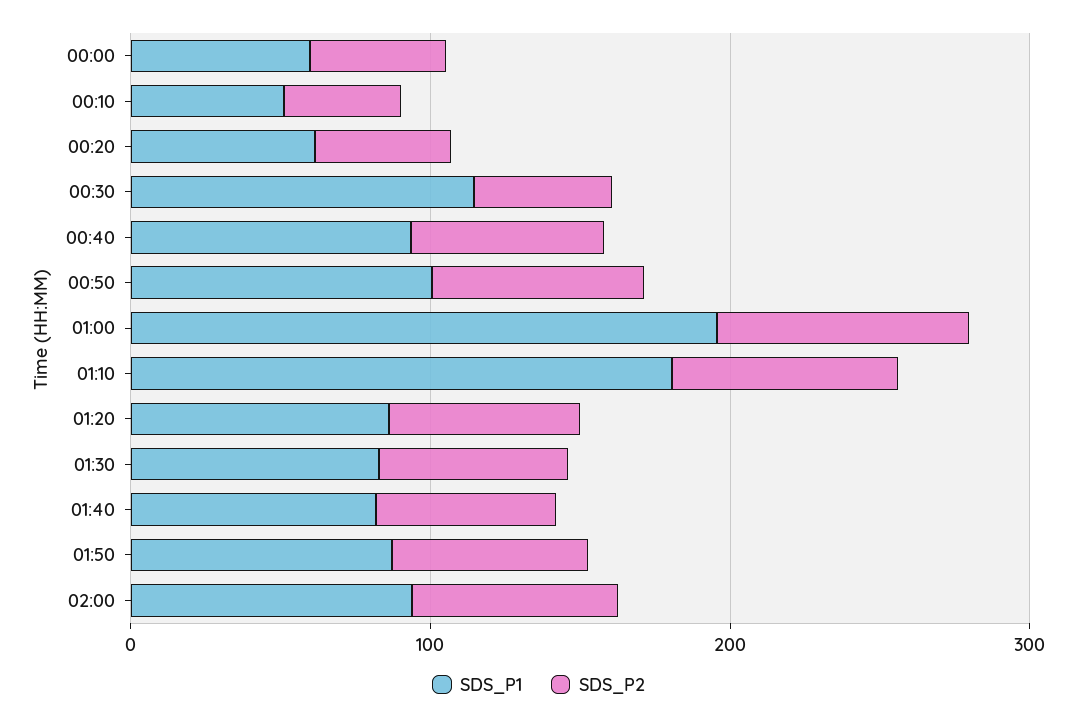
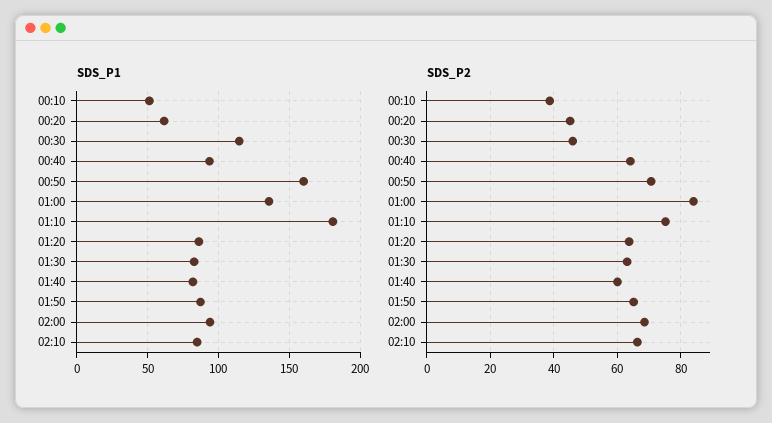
SDS_P1, 00:00: 60 -> none
SDS_P2, 00:00: 40 -> none
SDS_P1, 00:50: 100 -> 160
SDS_P1, 01:00: 200 -> 135
SDS_P1, 02:10: none -> 85
SDS_P2, 02:10: none -> 66

